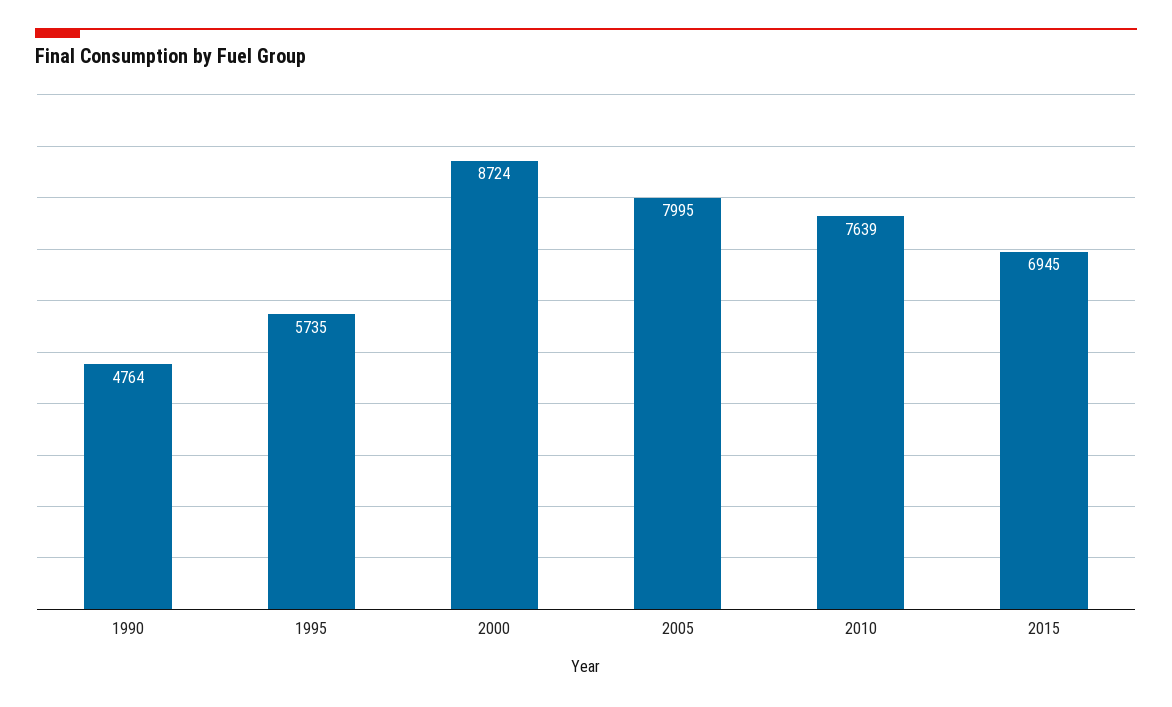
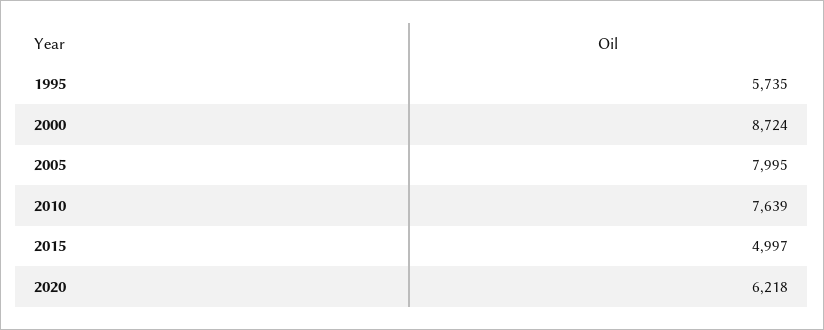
1990: 4764 -> none
2015: 6945 -> 4997
2020: none -> 6218

